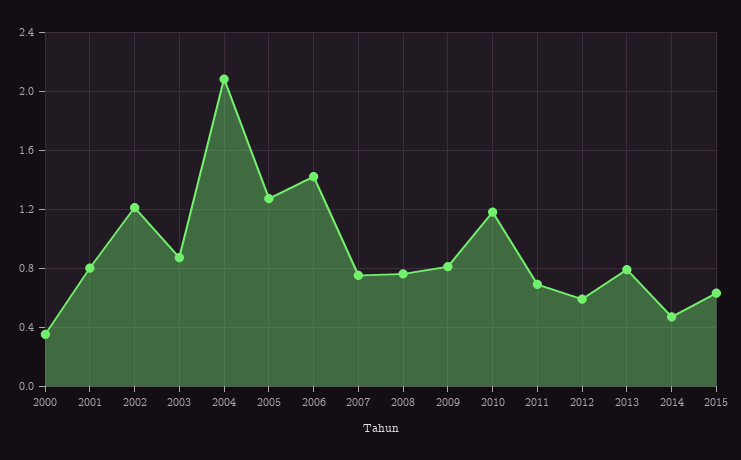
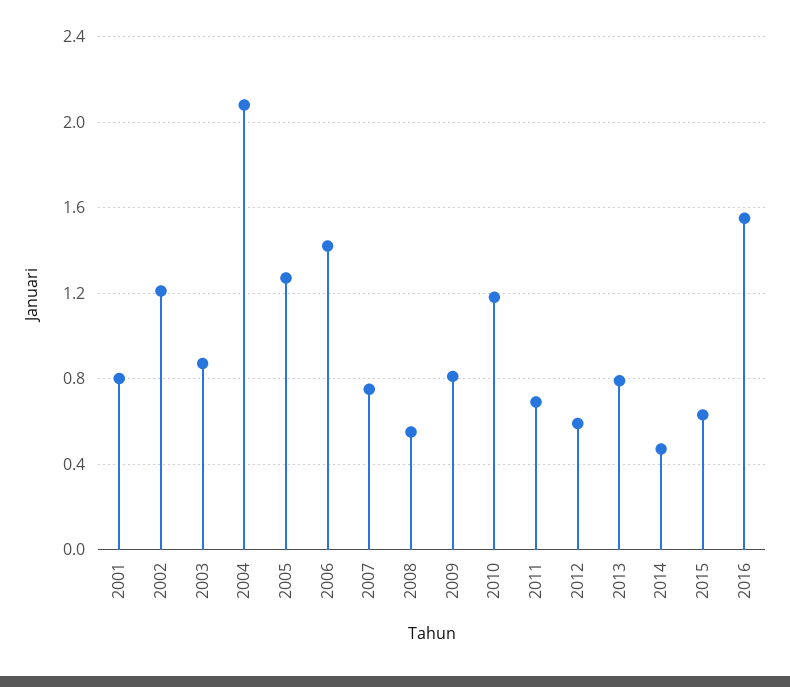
2000: 0.35 -> none
2008: 0.75 -> 0.55
2016: none -> 1.55

